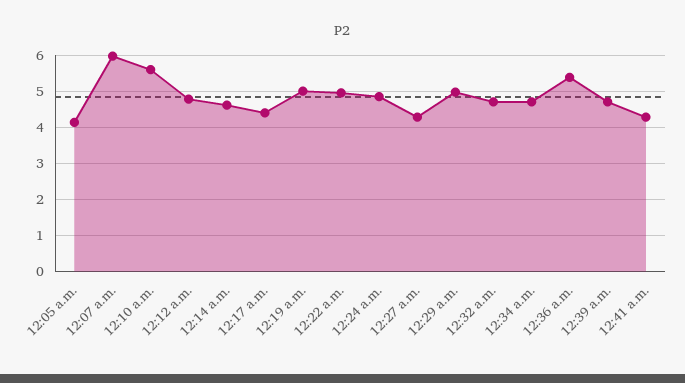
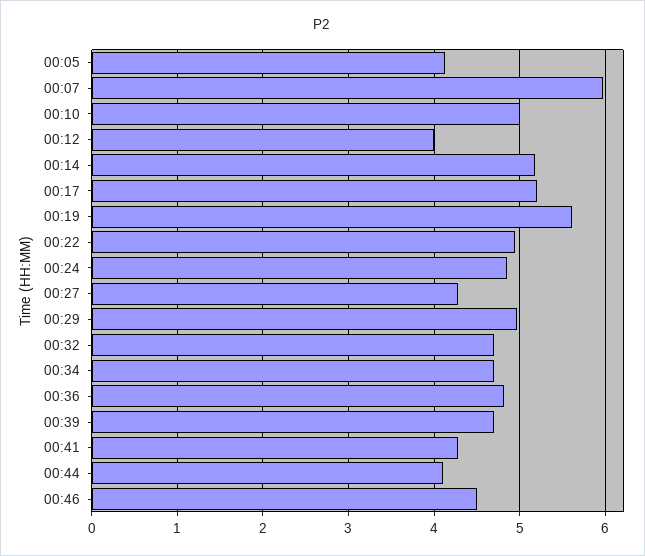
12:10 a.m.: 5.6 -> 5
12:12 a.m.: 4.8 -> 4
12:14 a.m.: 4.6 -> 5.2
12:17 a.m.: 4.4 -> 5.2
12:19 a.m.: 5 -> 5.6
12:36 a.m.: 5.4 -> 4.8
00:44: none -> 4.1
00:46: none -> 4.5

